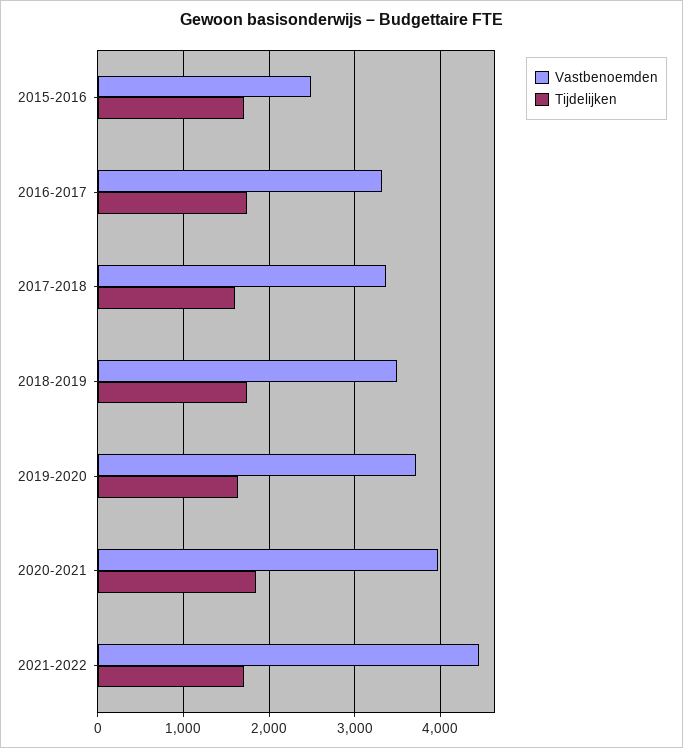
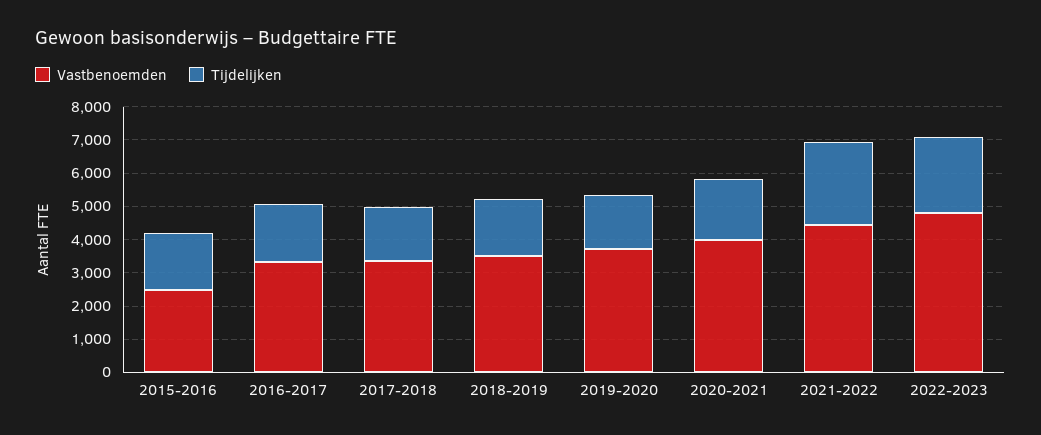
Tijdelijken, 2021-2022: 1700 -> 2500
Vastbenoemden, 2022-2023: none -> 4750
Tijdelijken, 2022-2023: none -> 2250

